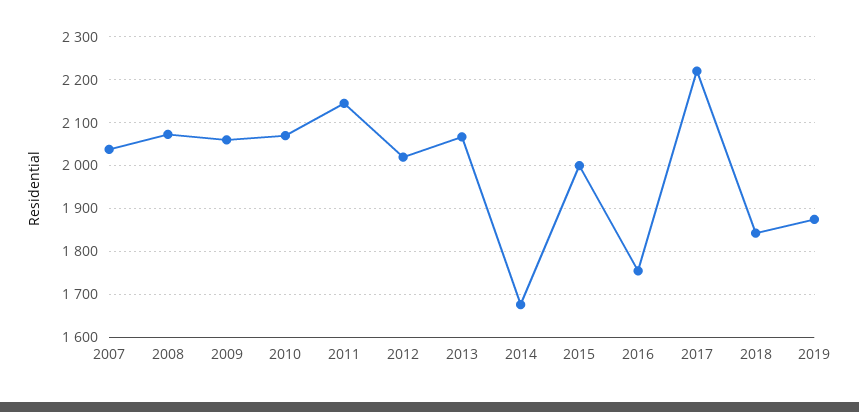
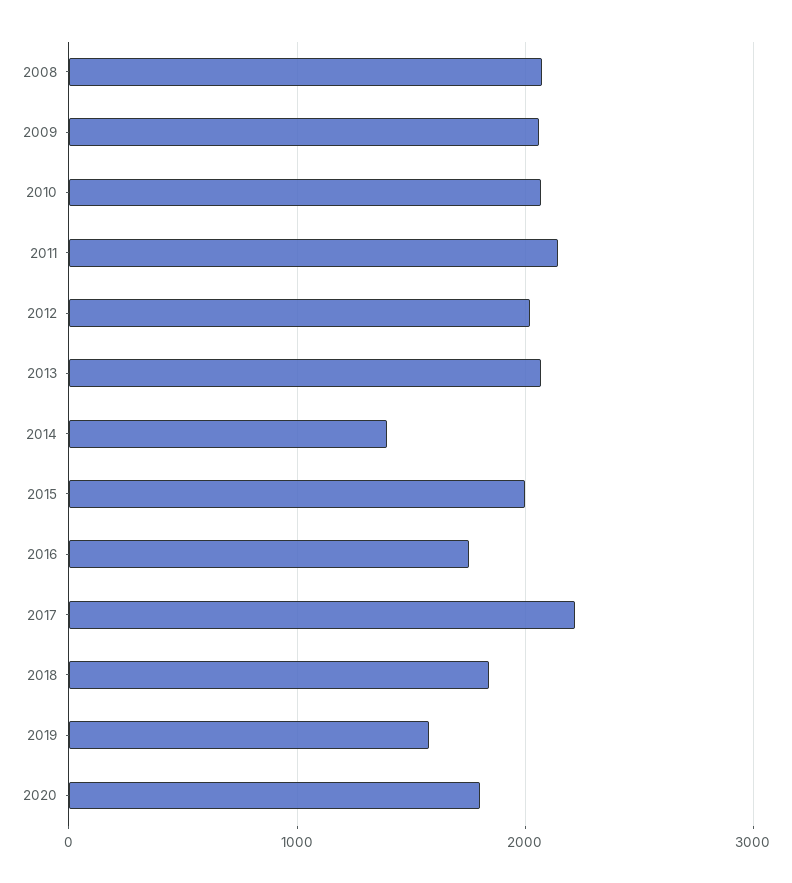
2007: 2040 -> none
2014: 1680 -> 1400
2019: 1880 -> 1600
2020: none -> 1800

